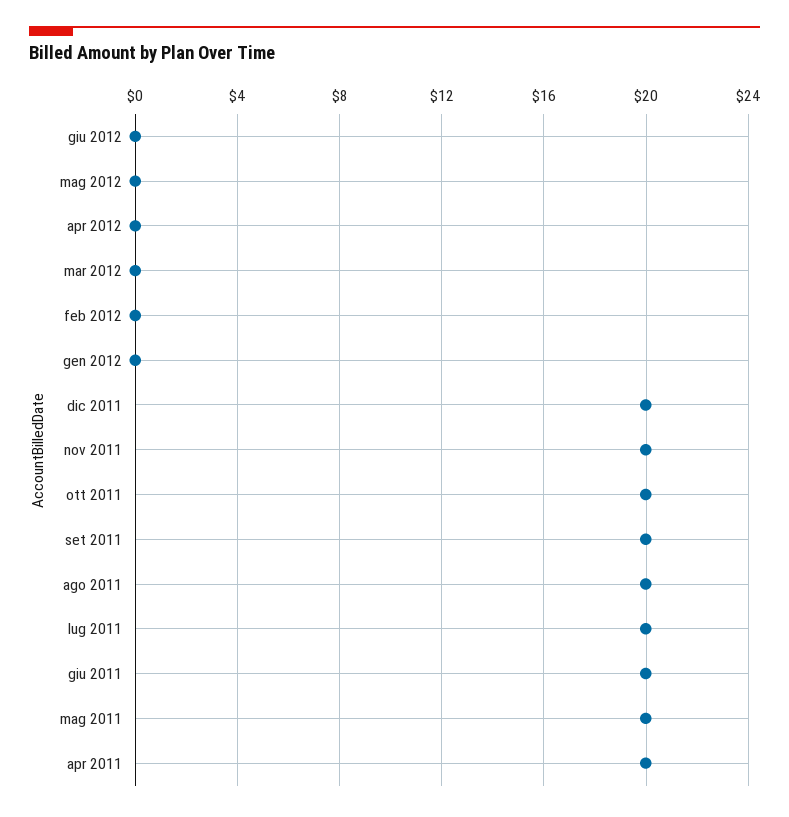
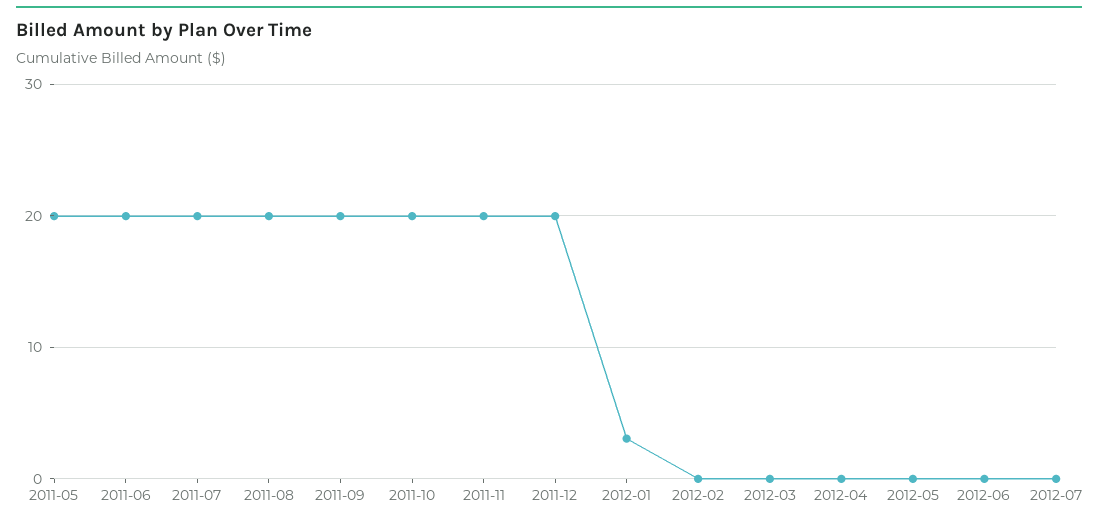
gen 2012: 0 -> 3
apr 2011: 20 -> none
2012-07: none -> 0

